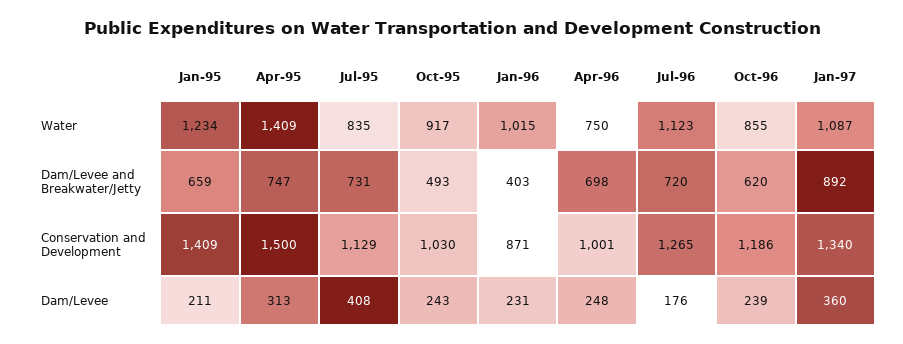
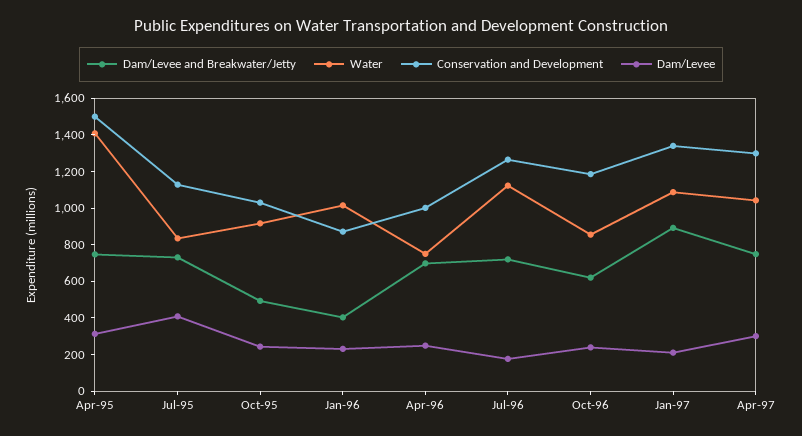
Water, Jan-95: 1234 -> none
Dam/Levee and Breakwater/Jetty, Jan-95: 659 -> none
Conservation and Development, Jan-95: 1409 -> none
Dam/Levee, Jan-95: 211 -> none
Dam/Levee, Jan-97: 360 -> 200
Dam/Levee and Breakwater/Jetty, Apr-97: none -> 750
Water, Apr-97: none -> 1050
Conservation and Development, Apr-97: none -> 1300
Dam/Levee, Apr-97: none -> 300

